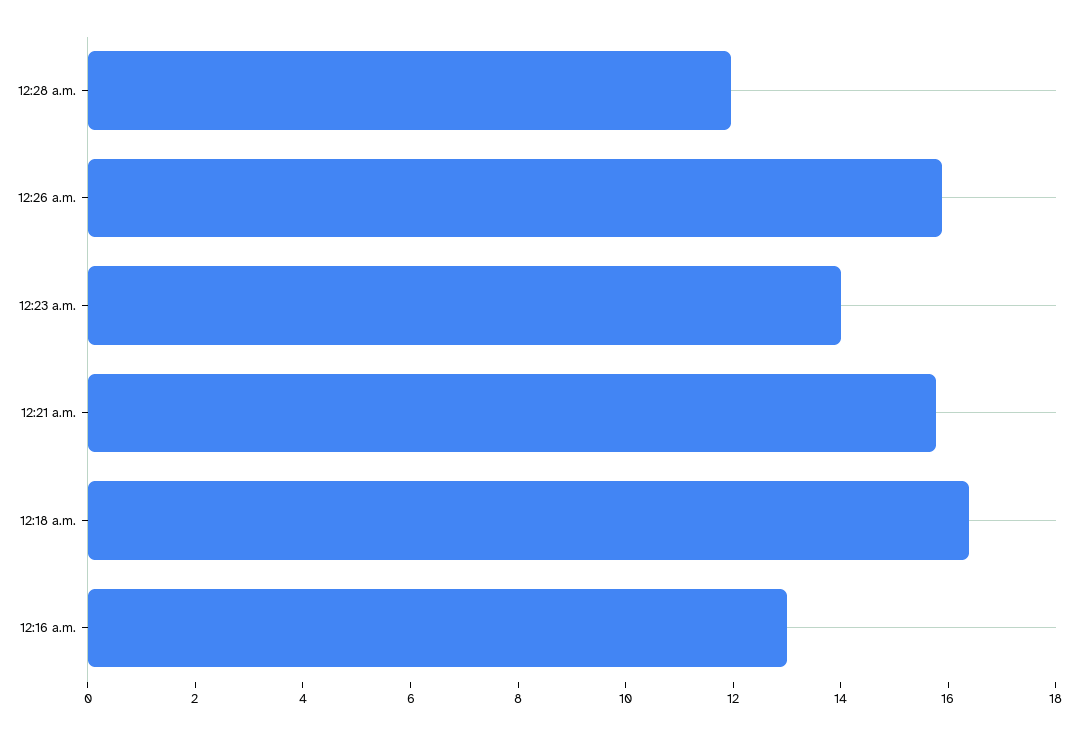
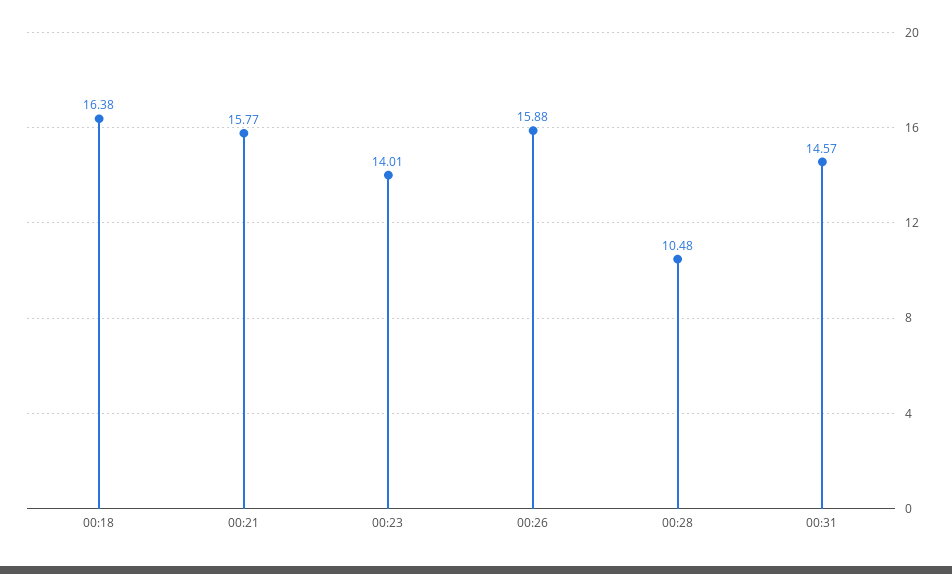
12:28 a.m.: 12 -> 10.48
12:16 a.m.: 13 -> none
00:31: none -> 14.57

